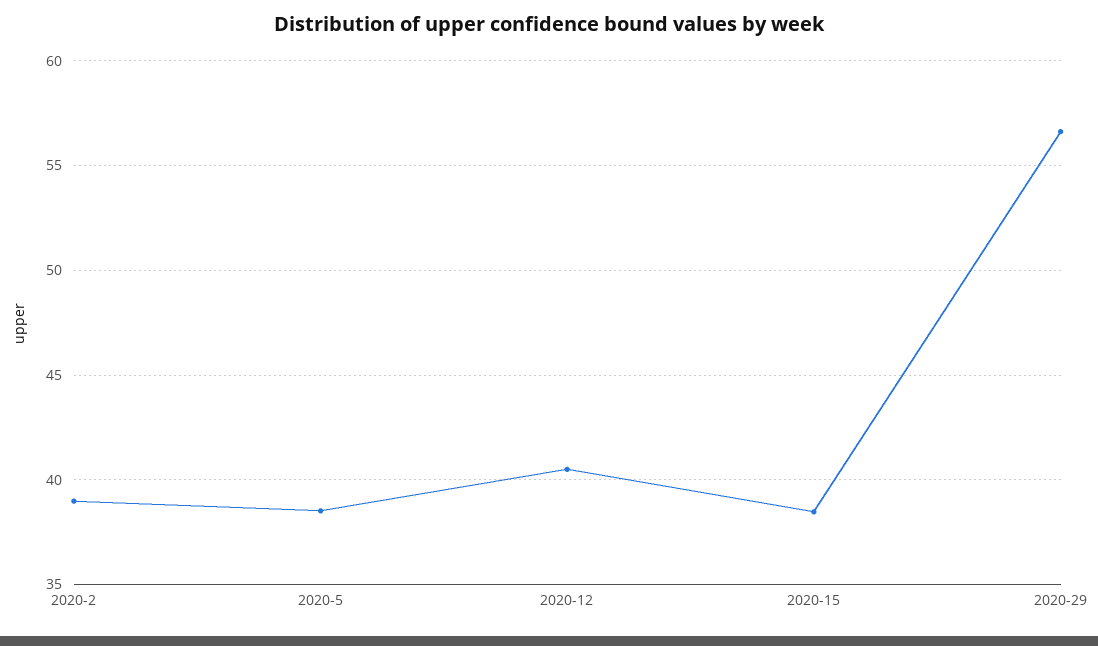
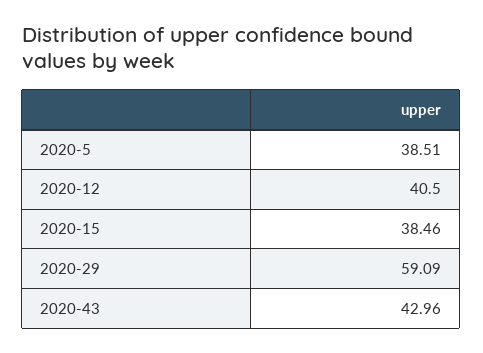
2020-2: 39 -> none
2020-29: 56.5 -> 59.09
2020-43: none -> 42.96

